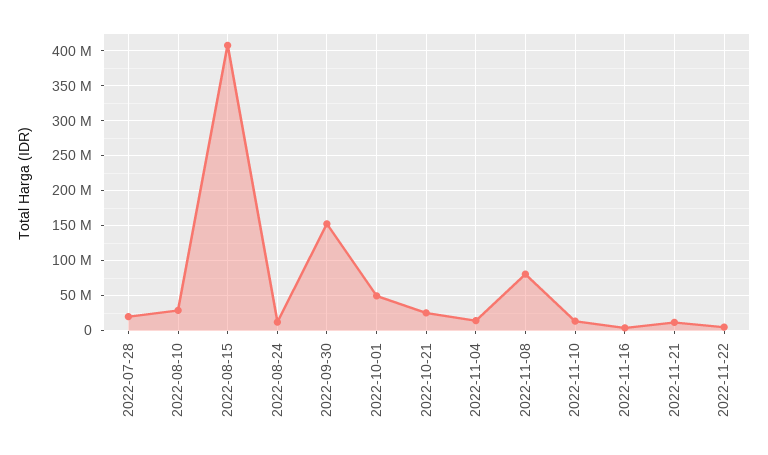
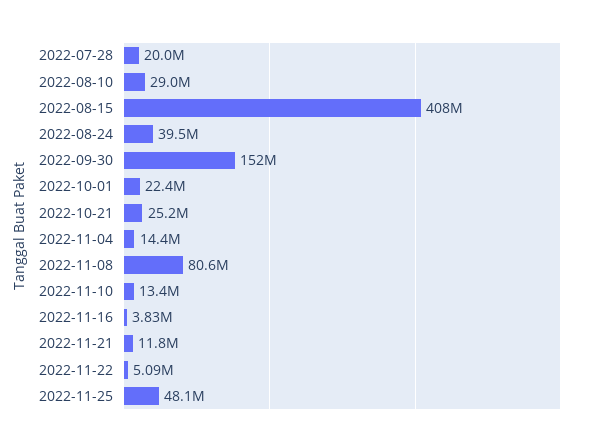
2022-08-24: 10000000 -> 39500000
2022-10-01: 50000000 -> 22400000
2022-11-25: none -> 48100000

